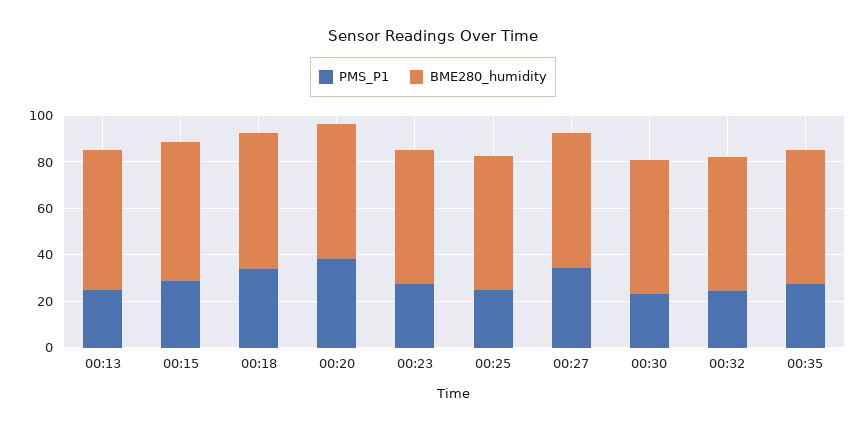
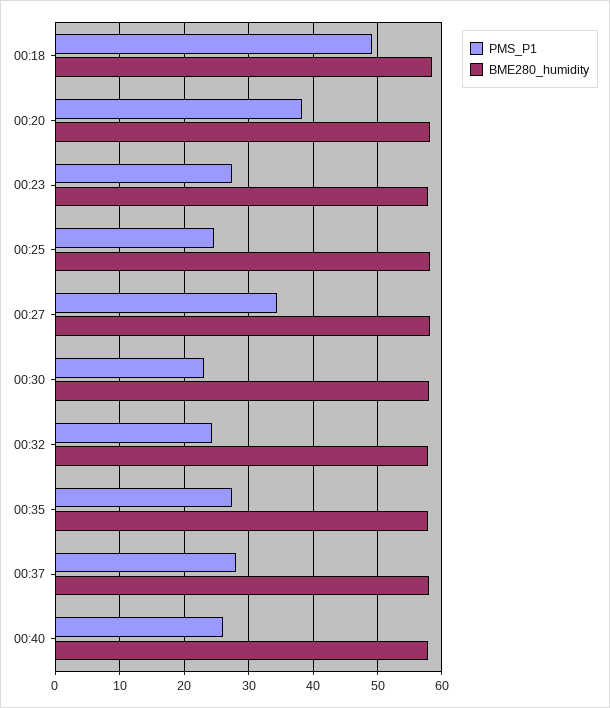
PMS_P1, 00:13: 25 -> none
BME280_humidity, 00:13: 60 -> none
PMS_P1, 00:15: 30 -> none
BME280_humidity, 00:15: 60 -> none
PMS_P1, 00:18: 35 -> 49
PMS_P1, 00:37: none -> 28
BME280_humidity, 00:37: none -> 58
PMS_P1, 00:40: none -> 26
BME280_humidity, 00:40: none -> 58

